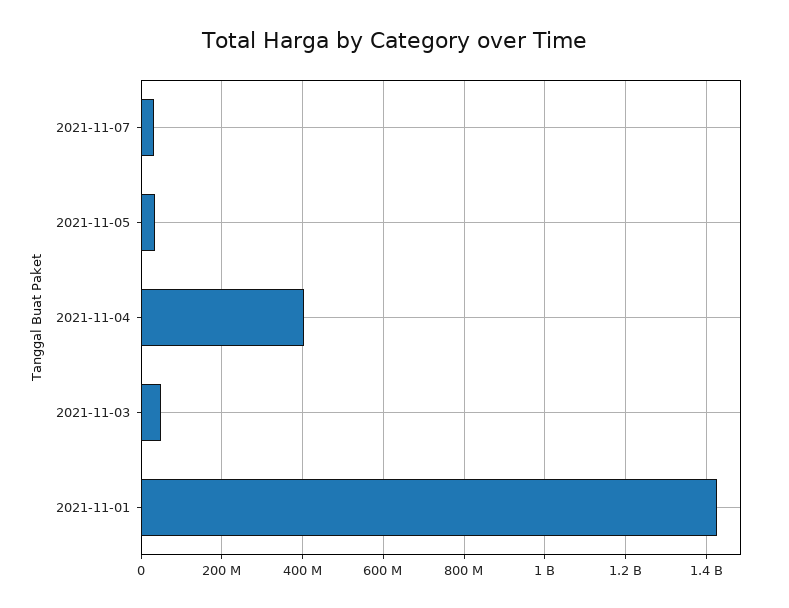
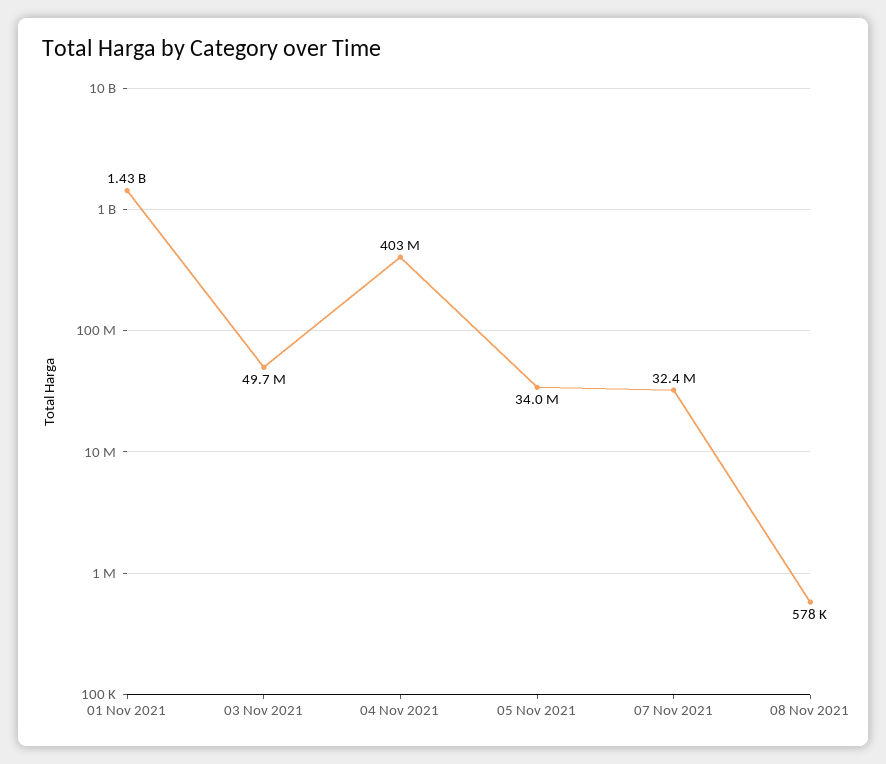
08 Nov 2021: none -> 578000

